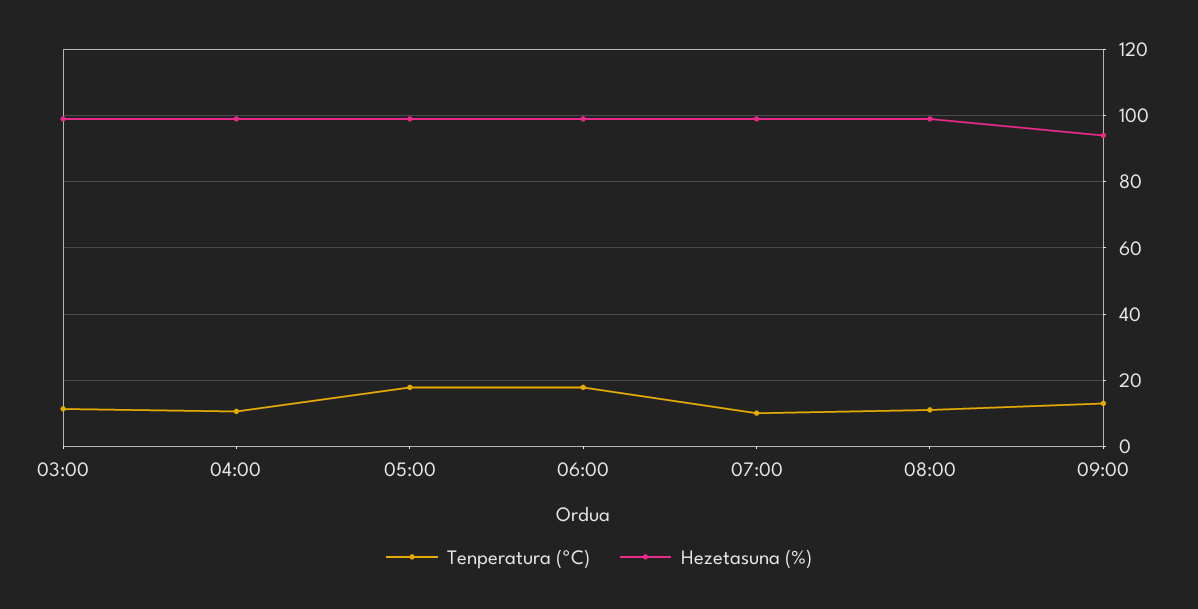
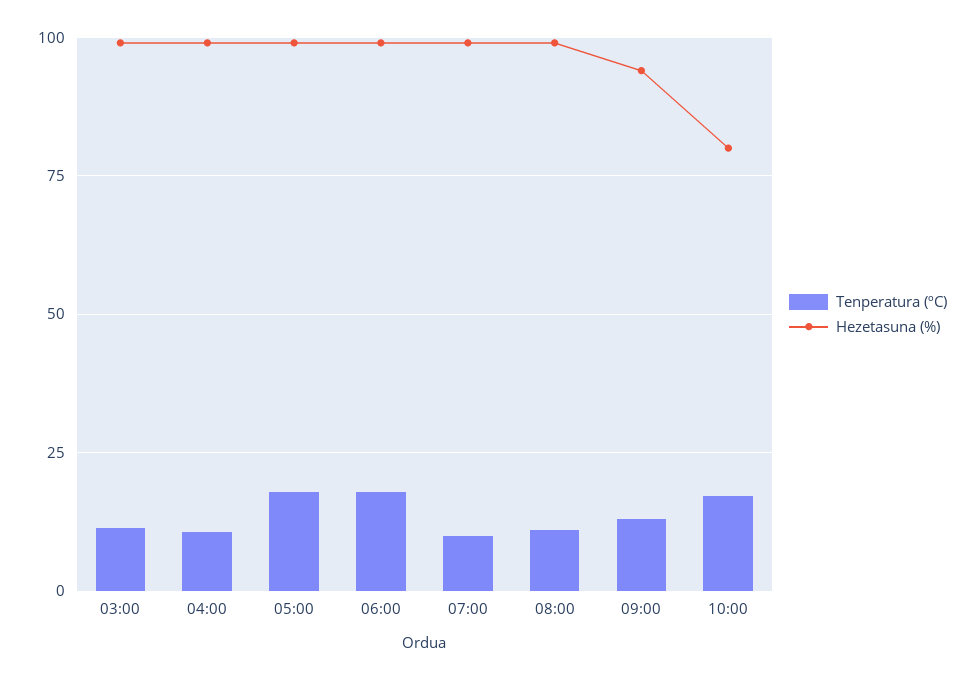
Tenperatura (ºC), 10:00: none -> 17.5
Hezetasuna (%), 10:00: none -> 80

